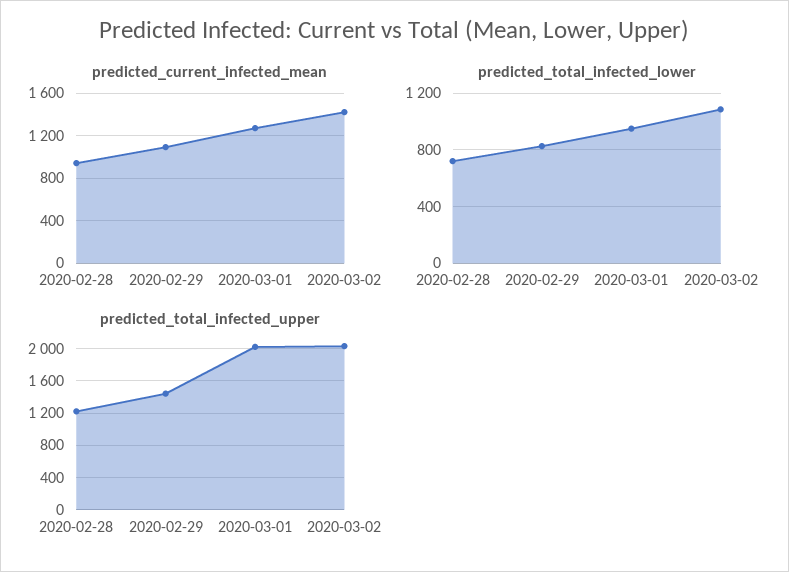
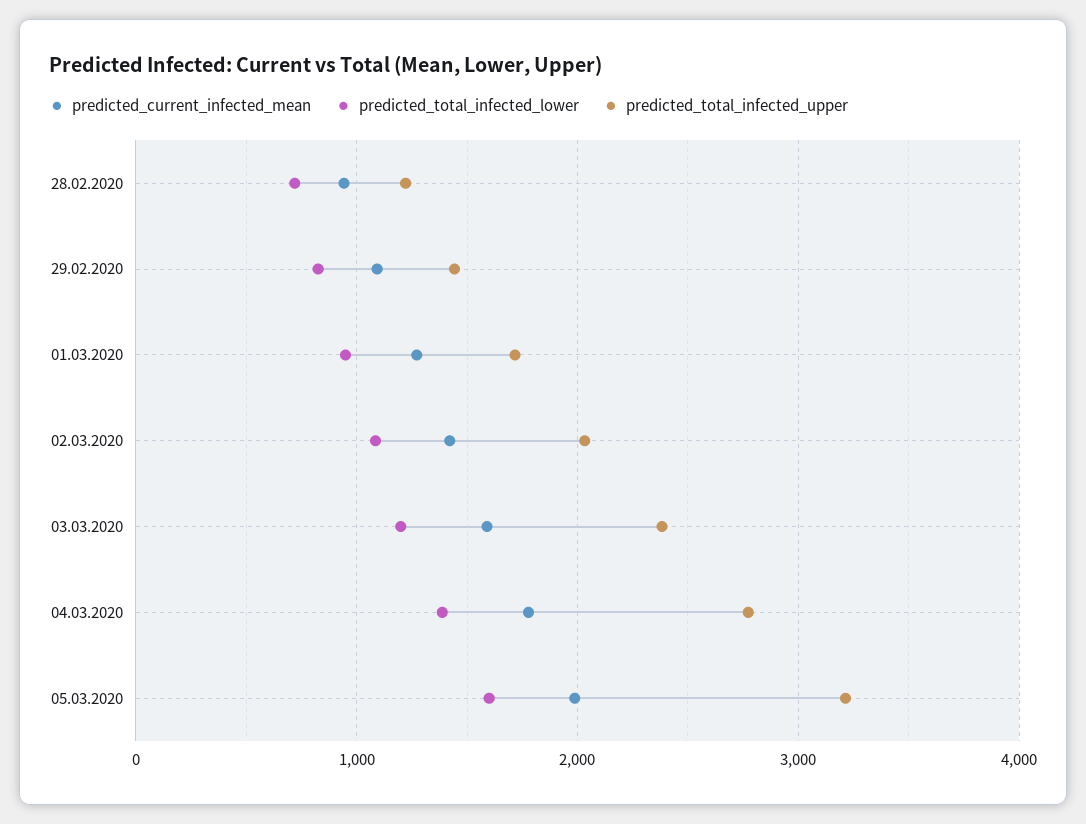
predicted_total_infected_upper, 2020-03-01: 2000 -> 1700
predicted_current_infected_mean, 03.03.2020: none -> 1600
predicted_total_infected_lower, 03.03.2020: none -> 1200
predicted_total_infected_upper, 03.03.2020: none -> 2400
predicted_current_infected_mean, 04.03.2020: none -> 1800
predicted_total_infected_lower, 04.03.2020: none -> 1400
predicted_total_infected_upper, 04.03.2020: none -> 2800
predicted_current_infected_mean, 05.03.2020: none -> 2000
predicted_total_infected_lower, 05.03.2020: none -> 1600
predicted_total_infected_upper, 05.03.2020: none -> 3200

